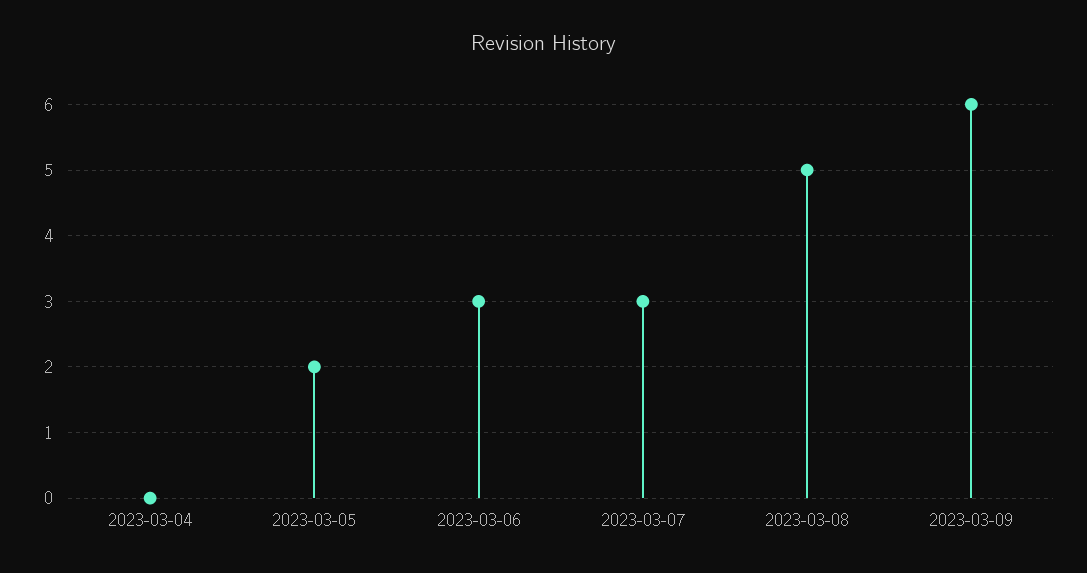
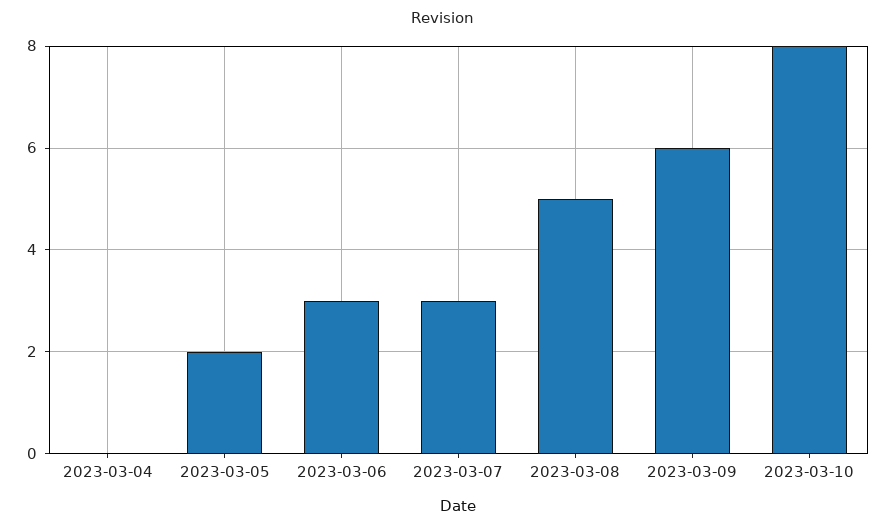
2023-03-10: none -> 8

